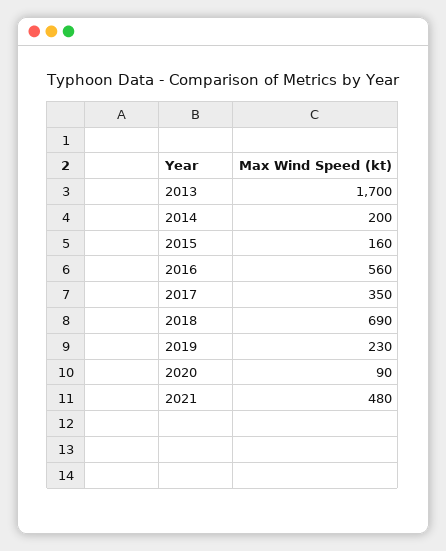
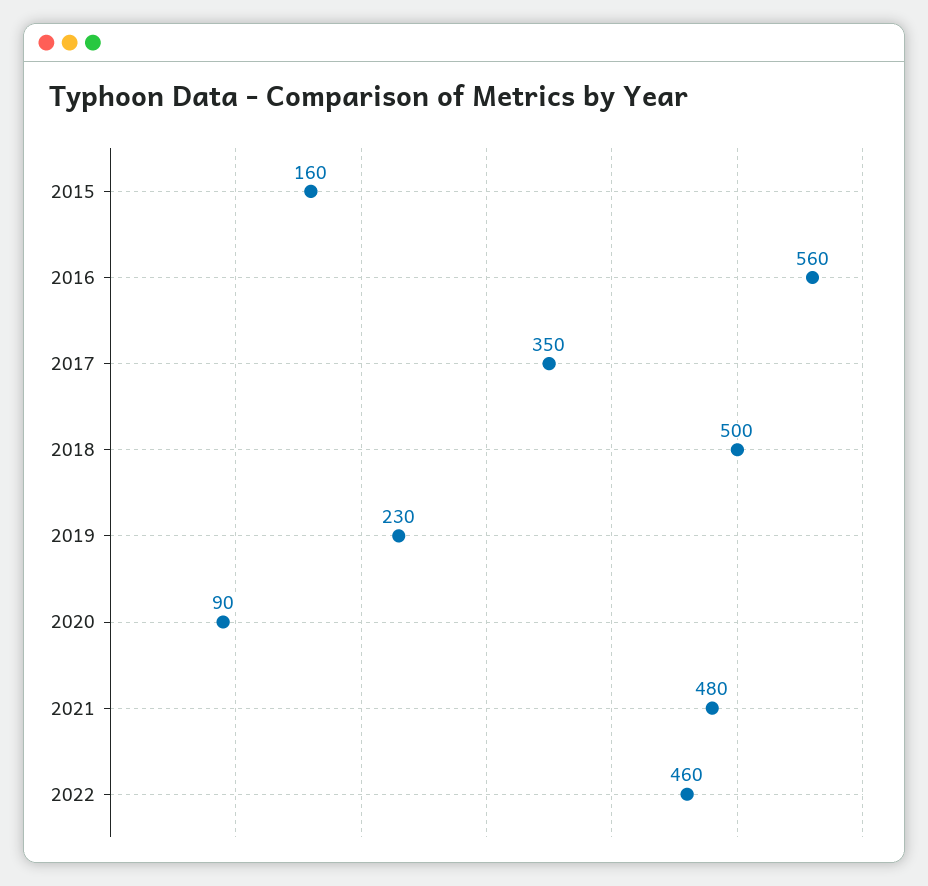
2013: 1700 -> none
2014: 200 -> none
2018: 690 -> 500
2022: none -> 460

